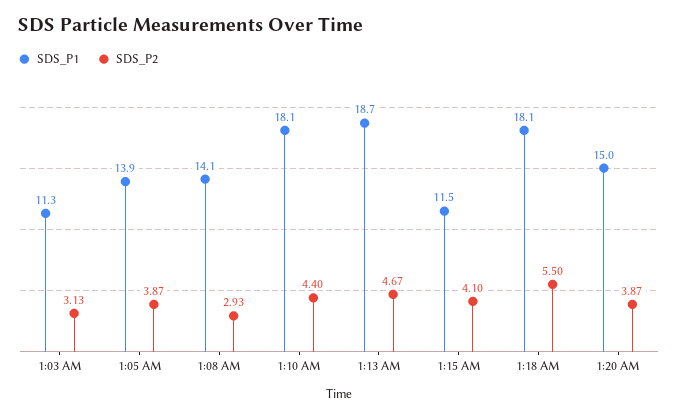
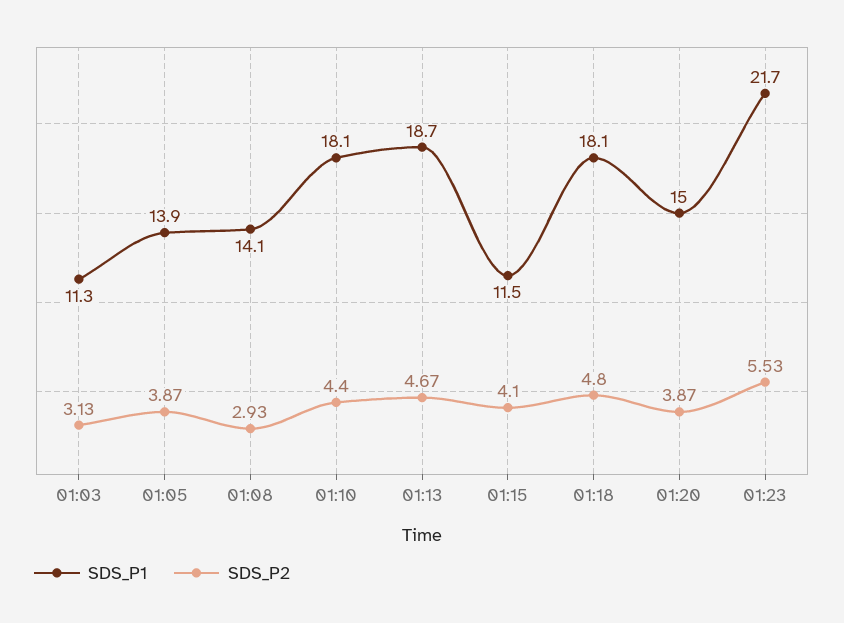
SDS_P2, 1:18 AM: 5.5 -> 4.8
SDS_P1, 01:23: none -> 21.7
SDS_P2, 01:23: none -> 5.53

